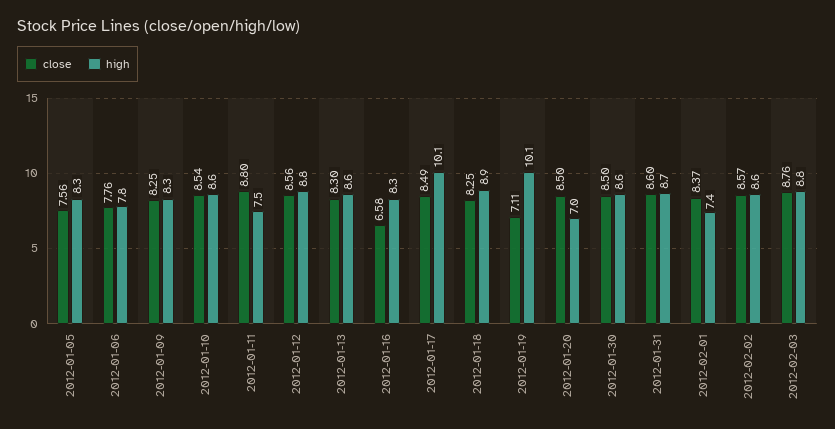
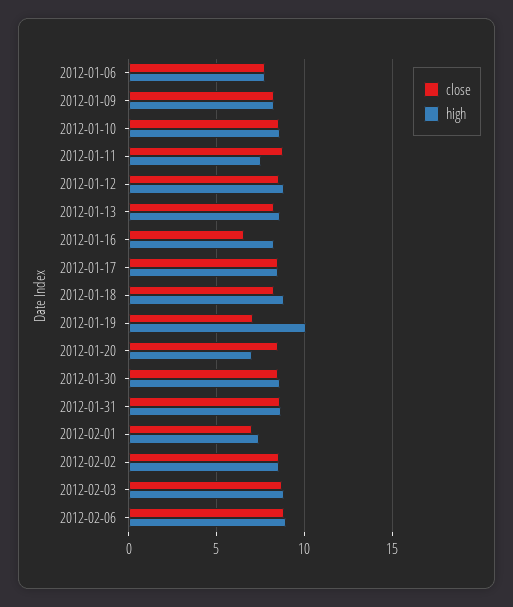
close, 2012-01-05: 7.56 -> none
high, 2012-01-05: 8.3 -> none
high, 2012-01-17: 10.1 -> 8.5
close, 2012-02-01: 8.37 -> 7
close, 2012-02-06: none -> 9
high, 2012-02-06: none -> 9

